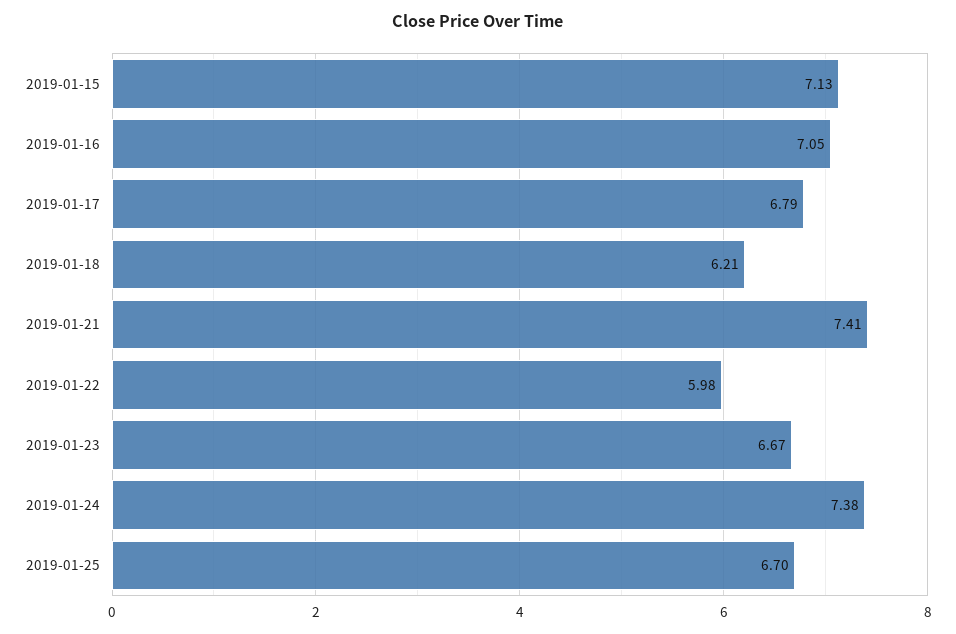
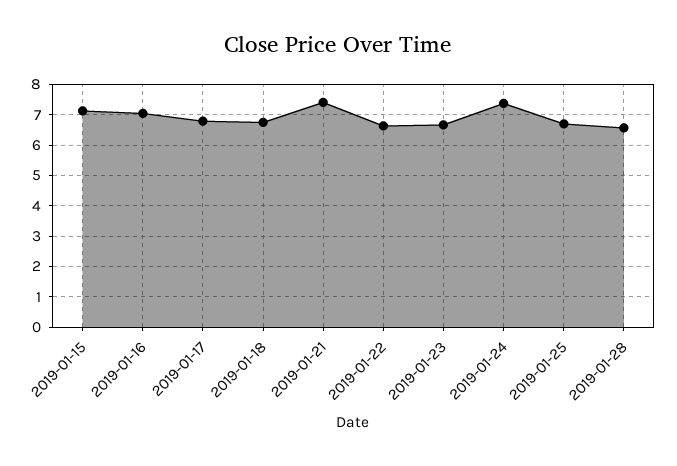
2019-01-18: 6.21 -> 6.8
2019-01-22: 5.98 -> 6.6
2019-01-28: none -> 6.6

